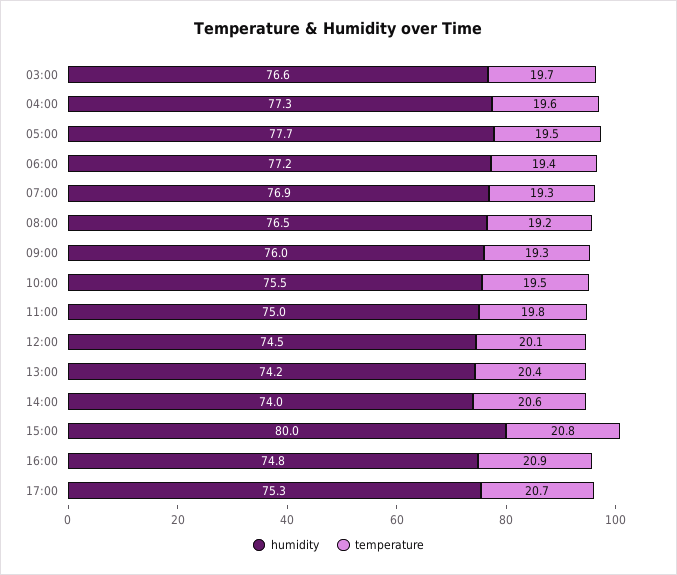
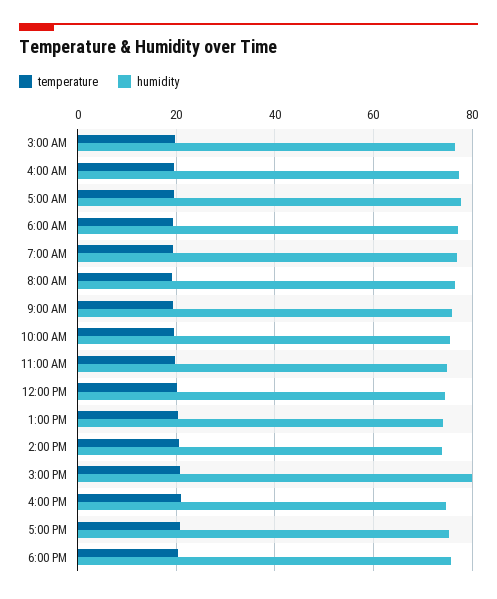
temperature, 6:00 PM: none -> 20
humidity, 6:00 PM: none -> 76

